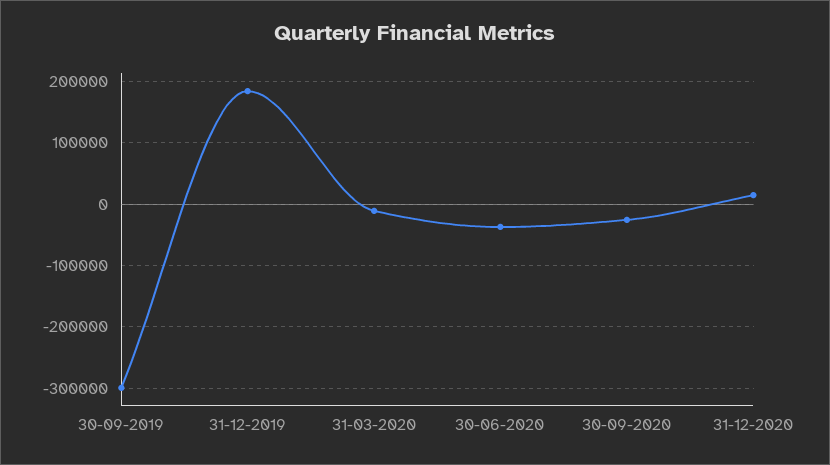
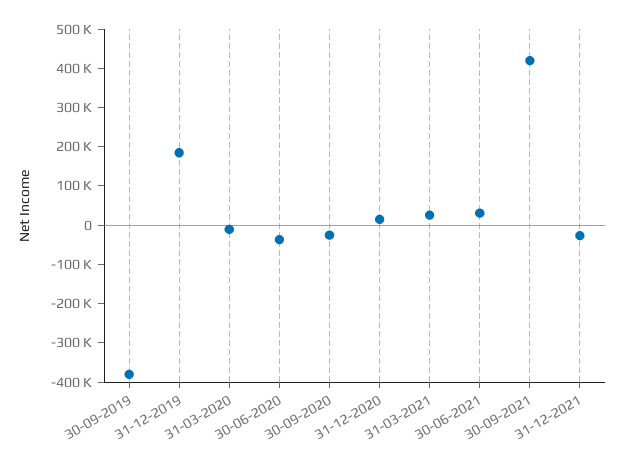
30-09-2019: -300000 -> -375000
31-03-2021: none -> 25000
30-06-2021: none -> 25000
30-09-2021: none -> 425000
31-12-2021: none -> -25000

